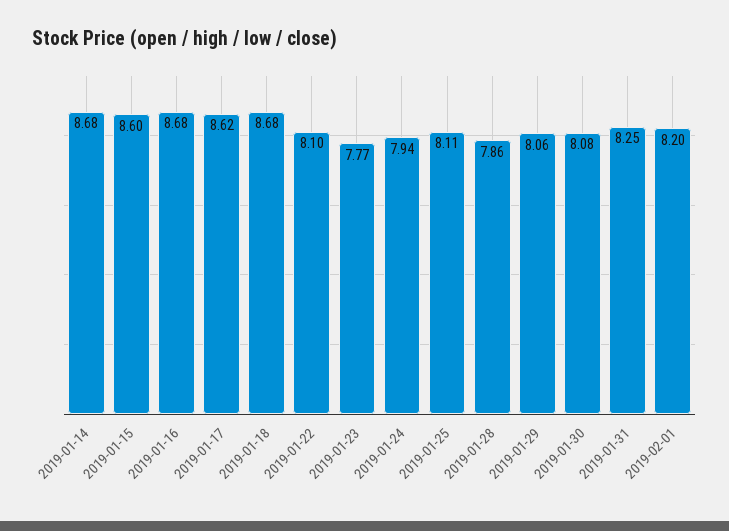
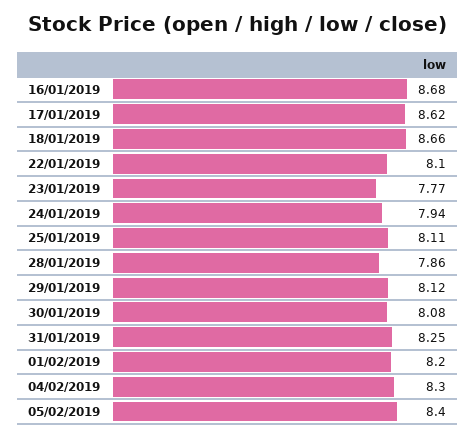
2019-01-14: 8.68 -> none
2019-01-15: 8.6 -> none
2019-01-18: 8.68 -> 8.66
2019-01-29: 8.06 -> 8.12
04/02/2019: none -> 8.3
05/02/2019: none -> 8.4

